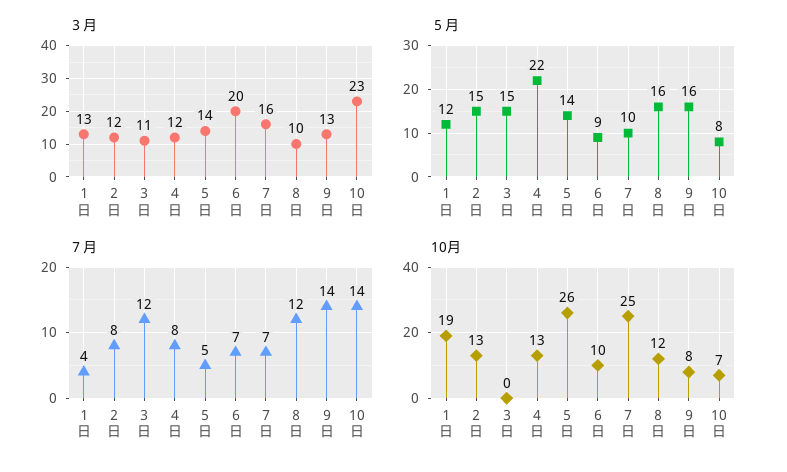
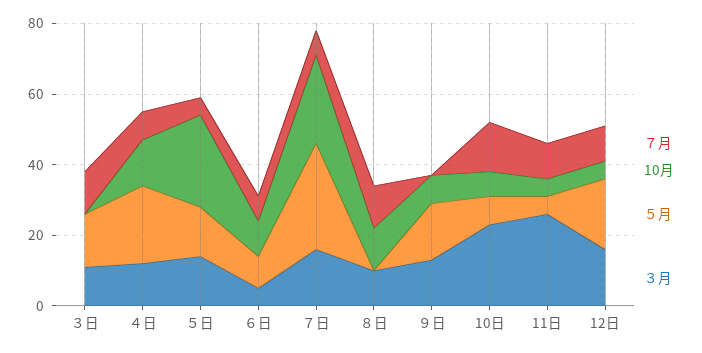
３月, １日: 13 -> none
３月, ２日: 12 -> none
３月, ６日: 20 -> 5
５月, １日: 12 -> none
５月, ２日: 15 -> none
５月, ７日: 10 -> 30
５月, ８日: 16 -> 0
７月, １日: 4 -> none
７月, ２日: 8 -> none
７月, ９日: 14 -> 0
10月, １日: 19 -> none
10月, ２日: 13 -> none
７月, 11日: none -> 10
10月, 11日: none -> 5
５月, 11日: none -> 5
３月, 11日: none -> 25
７月, 12日: none -> 10
10月, 12日: none -> 5
５月, 12日: none -> 20
３月, 12日: none -> 15

